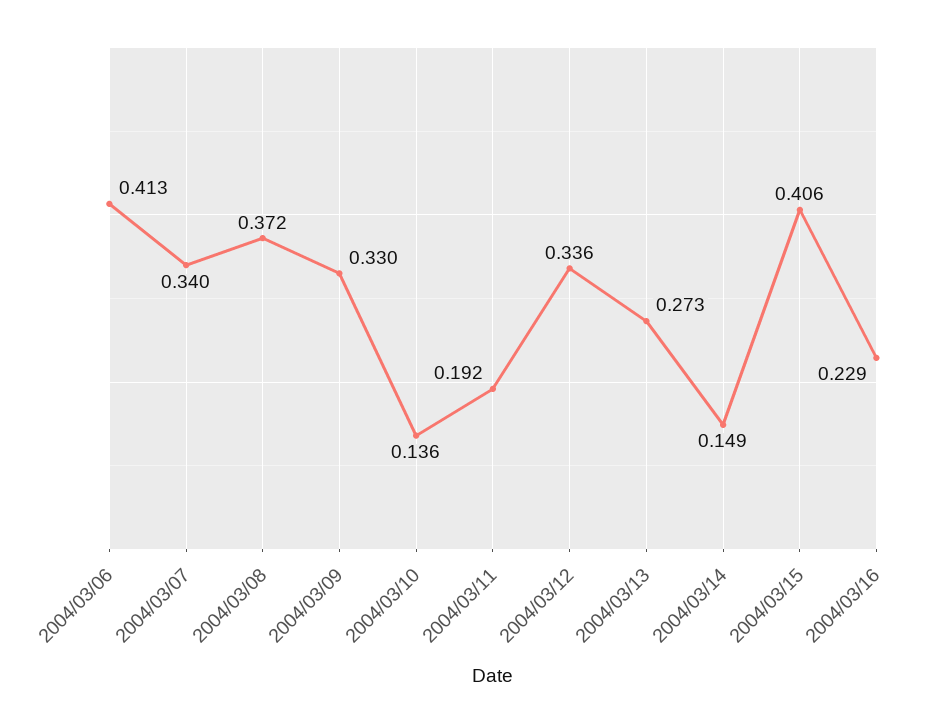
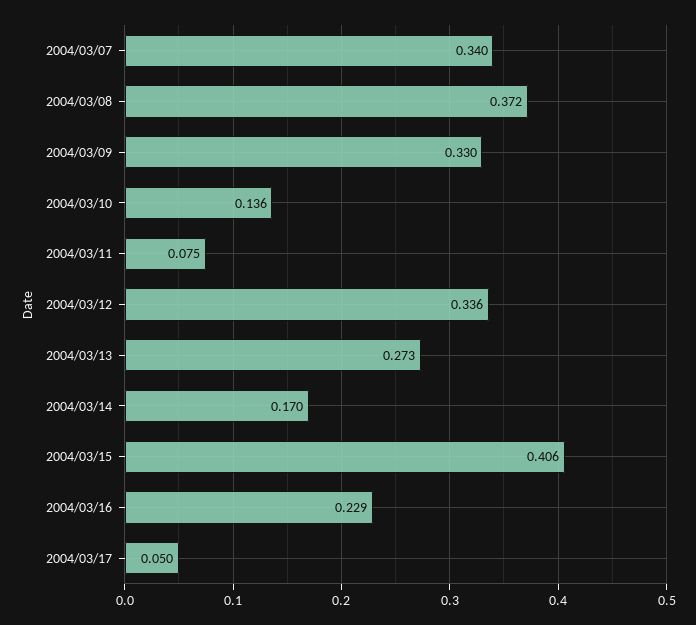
2004/03/06: 0.413 -> none
2004/03/11: 0.192 -> 0.075
2004/03/14: 0.149 -> 0.17
2004/03/17: none -> 0.05

